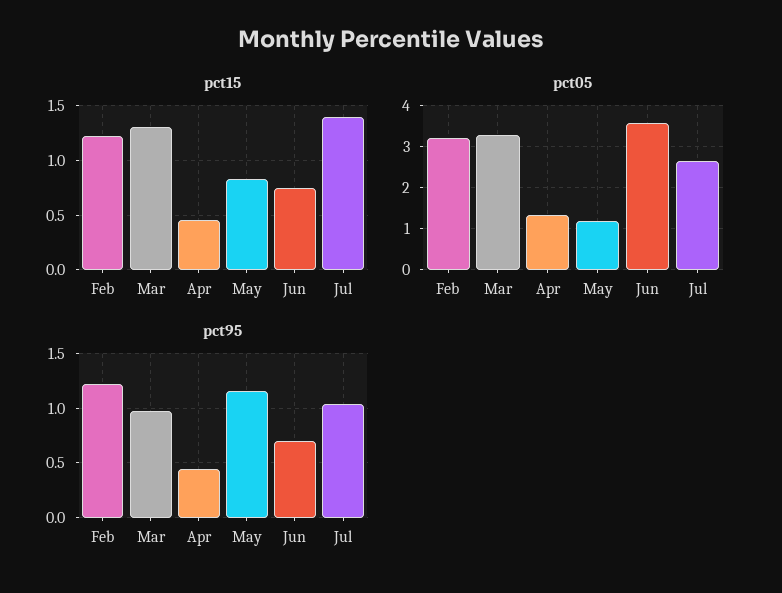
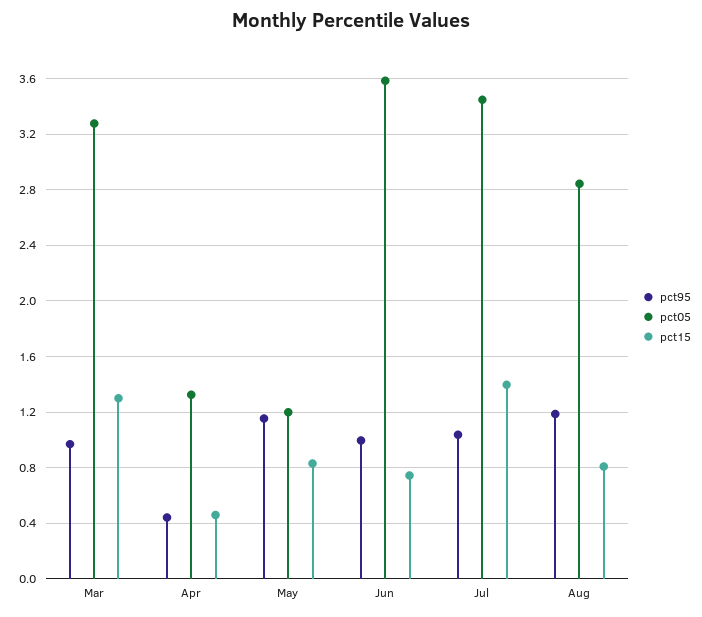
pct15, Feb: 1.2 -> none
pct05, Feb: 3.2 -> none
pct05, Jul: 2.6 -> 3.45
pct95, Feb: 1.2 -> none
pct95, Jun: 0.7 -> 1
pct95, Aug: none -> 1.2
pct05, Aug: none -> 2.85
pct15, Aug: none -> 0.8

